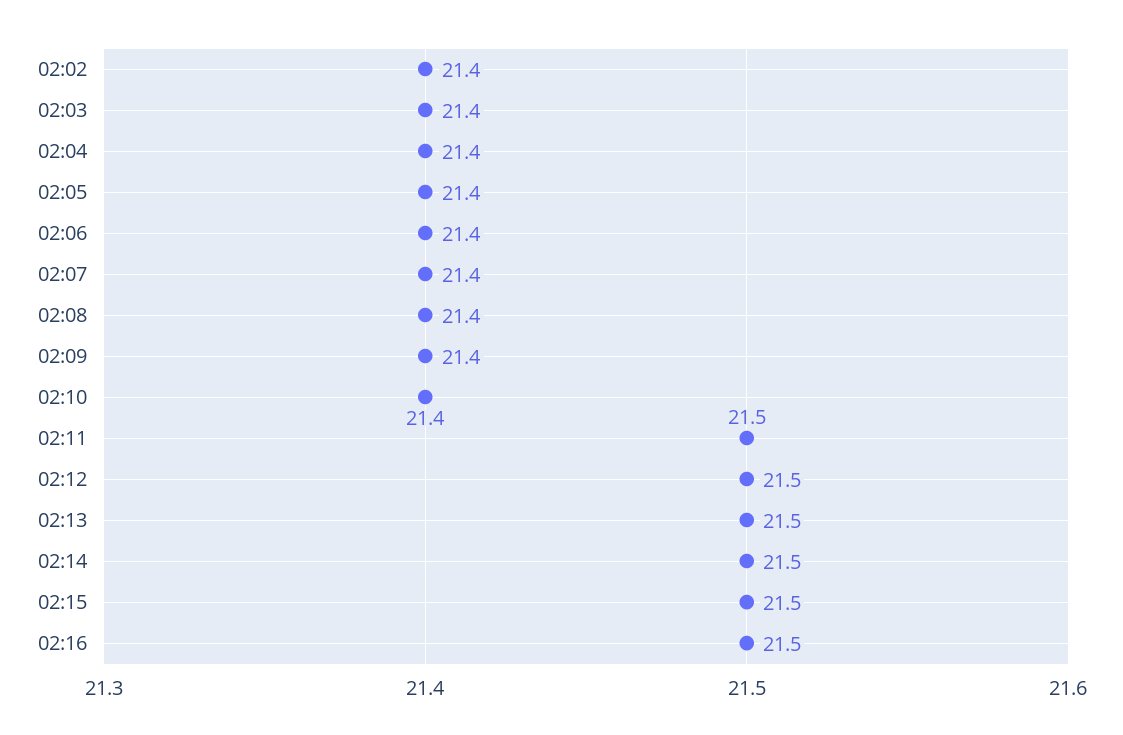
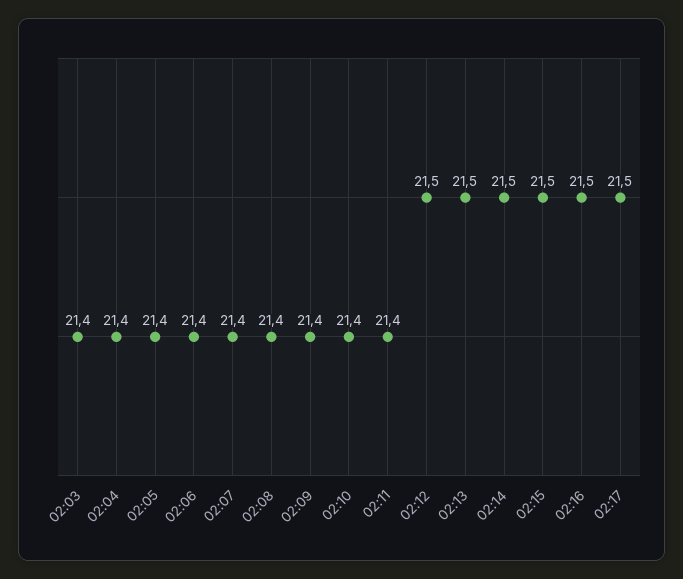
02:02: 21.4 -> none
02:11: 21.5 -> 21.4
02:17: none -> 21.5

